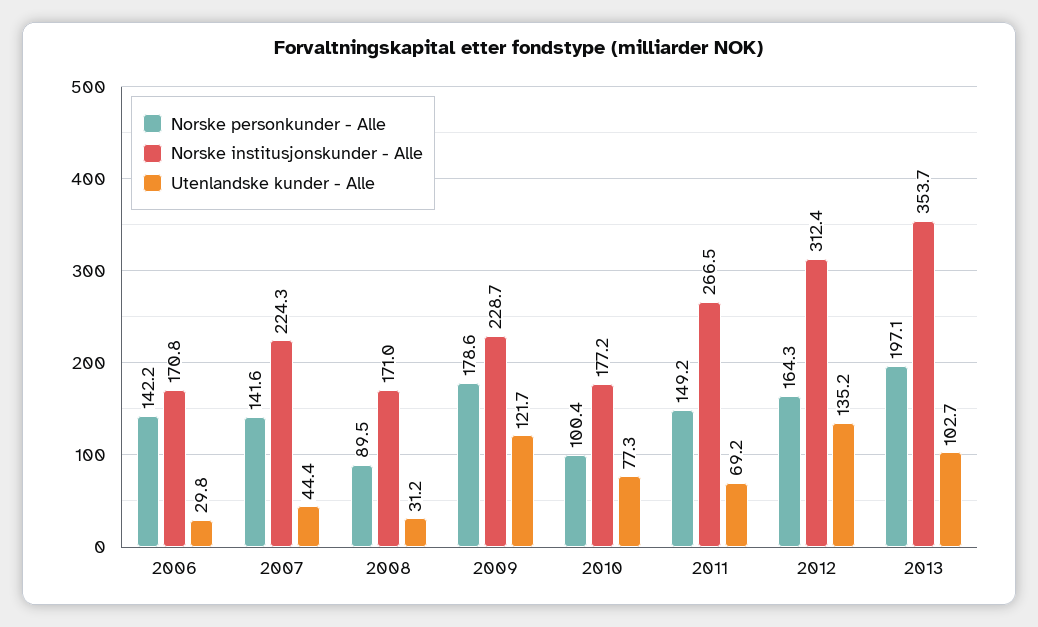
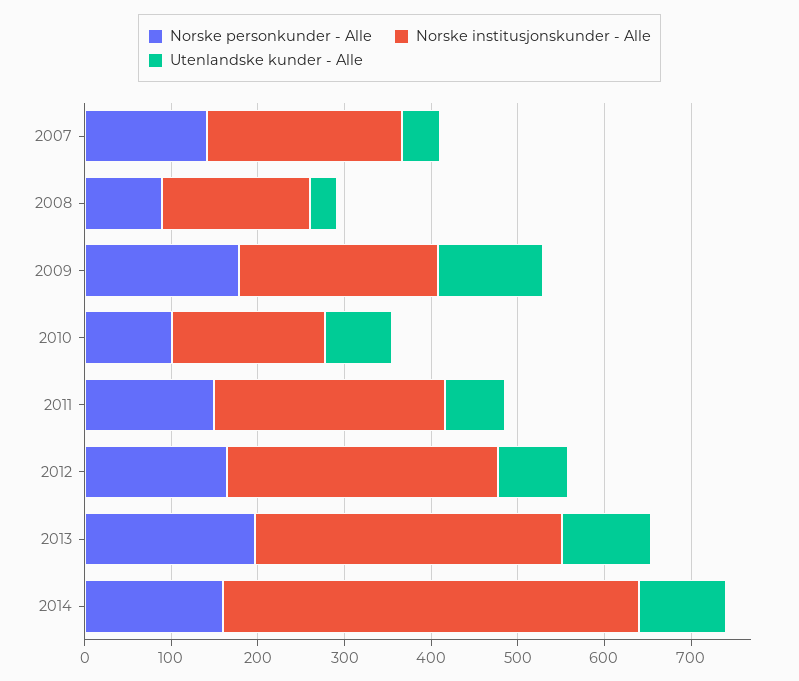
Norske personkunder - Alle, 2006: 142.2 -> none
Norske institusjonskunder - Alle, 2006: 170.8 -> none
Utenlandske kunder - Alle, 2006: 29.8 -> none
Utenlandske kunder - Alle, 2012: 135.2 -> 80
Norske personkunder - Alle, 2014: none -> 160
Norske institusjonskunder - Alle, 2014: none -> 480
Utenlandske kunder - Alle, 2014: none -> 100

